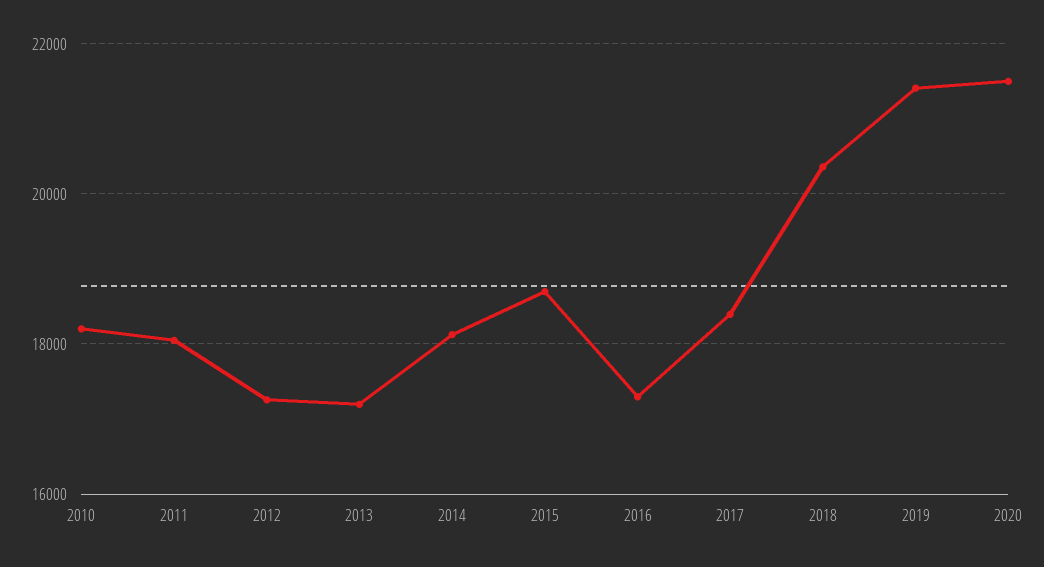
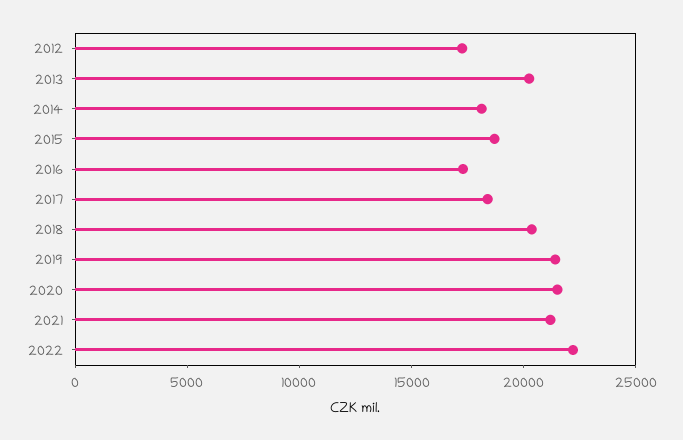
2010: 18200 -> none
2011: 18000 -> none
2013: 17200 -> 20000
2021: none -> 21000
2022: none -> 22000

